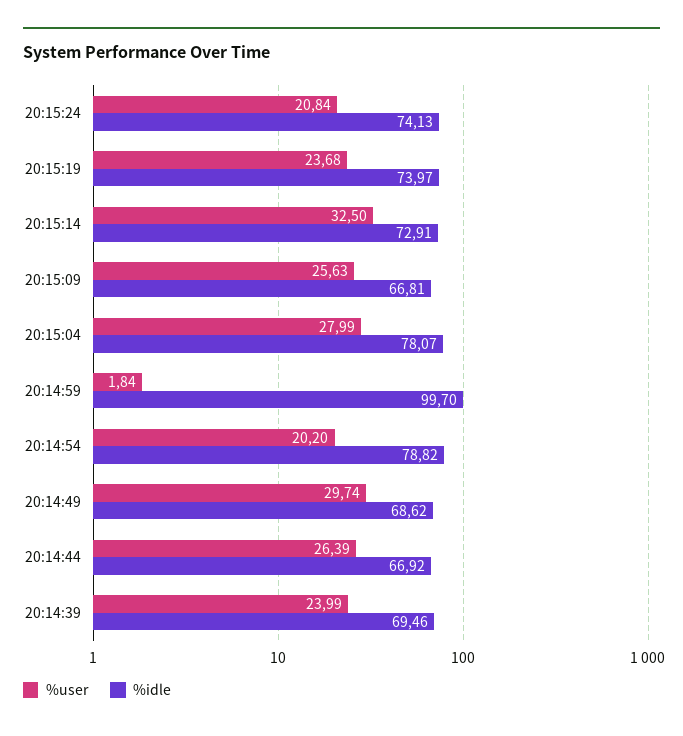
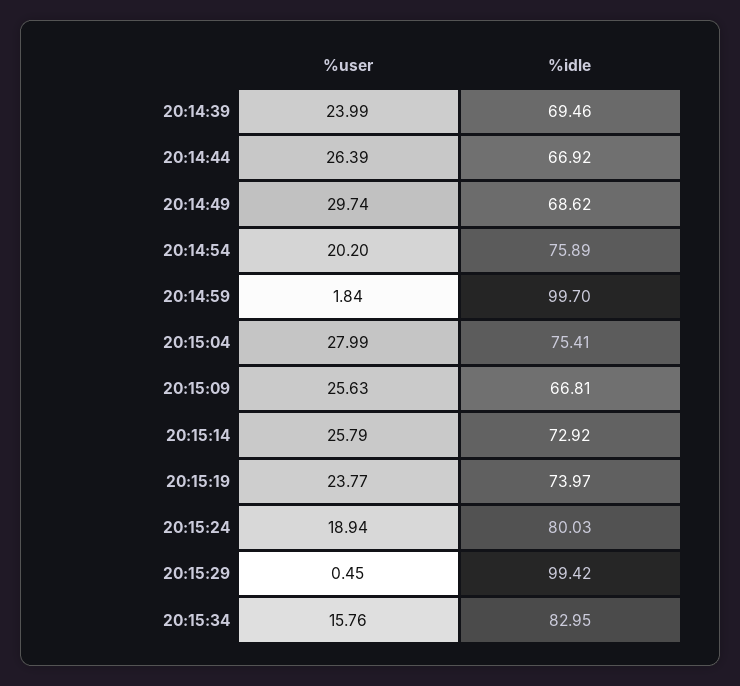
%user, 20:15:24: 20.84 -> 18.94
%idle, 20:15:24: 74.13 -> 80.03
%user, 20:15:19: 23.68 -> 23.77
%user, 20:15:14: 32.5 -> 25.79
%idle, 20:15:14: 72.91 -> 72.92
%idle, 20:15:04: 78.07 -> 75.41
%idle, 20:14:54: 78.82 -> 75.89
%user, 20:15:29: none -> 0.45
%idle, 20:15:29: none -> 99.42
%user, 20:15:34: none -> 15.76
%idle, 20:15:34: none -> 82.95

